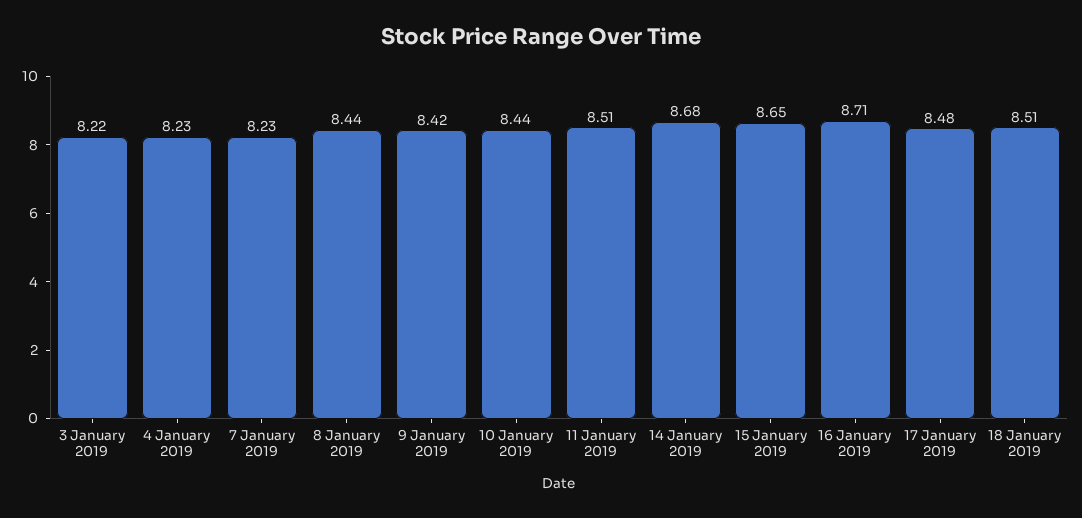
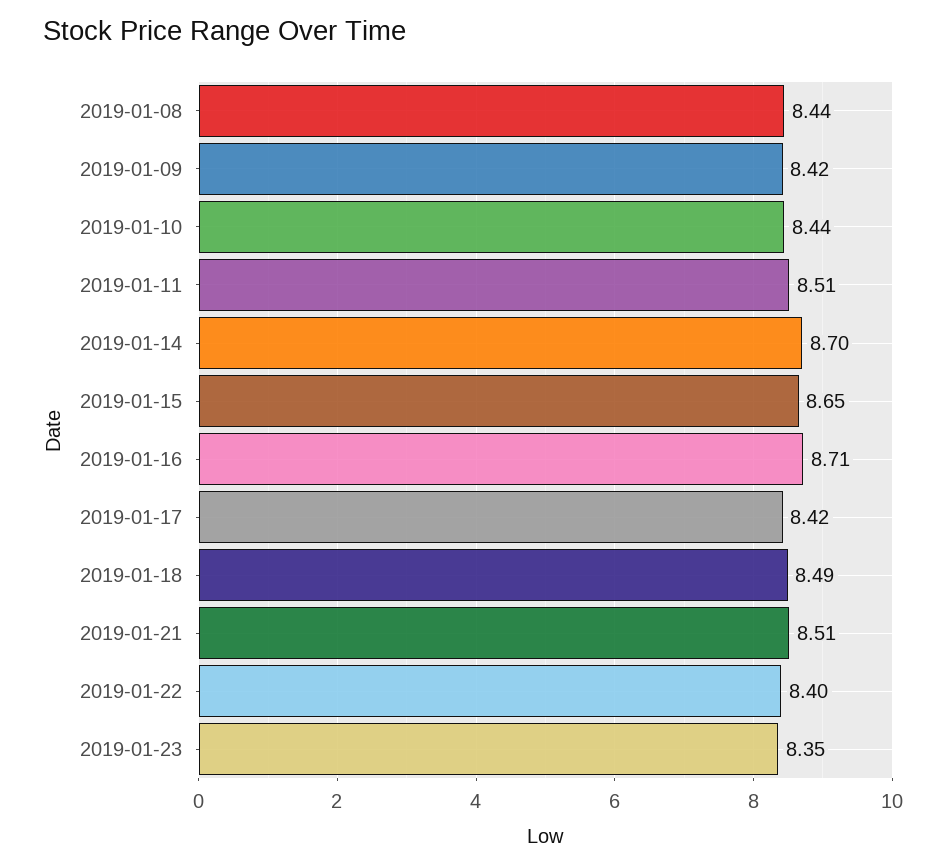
3 January 2019: 8.22 -> none
4 January 2019: 8.23 -> none
7 January 2019: 8.23 -> none
14 January 2019: 8.68 -> 8.7
17 January 2019: 8.48 -> 8.42
18 January 2019: 8.51 -> 8.49
2019-01-21: none -> 8.51
2019-01-22: none -> 8.4
2019-01-23: none -> 8.35

